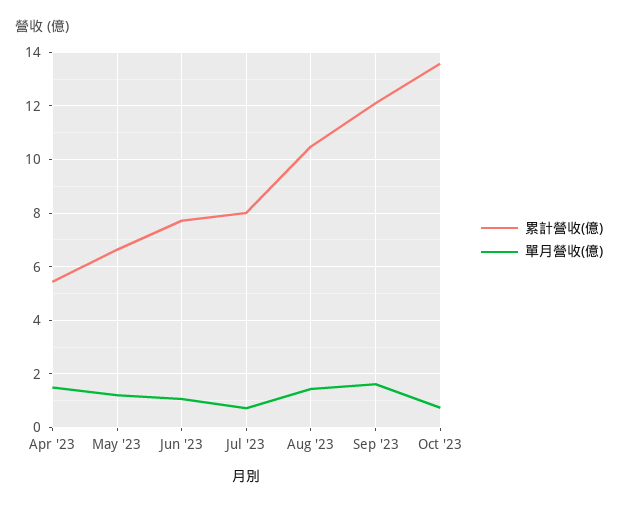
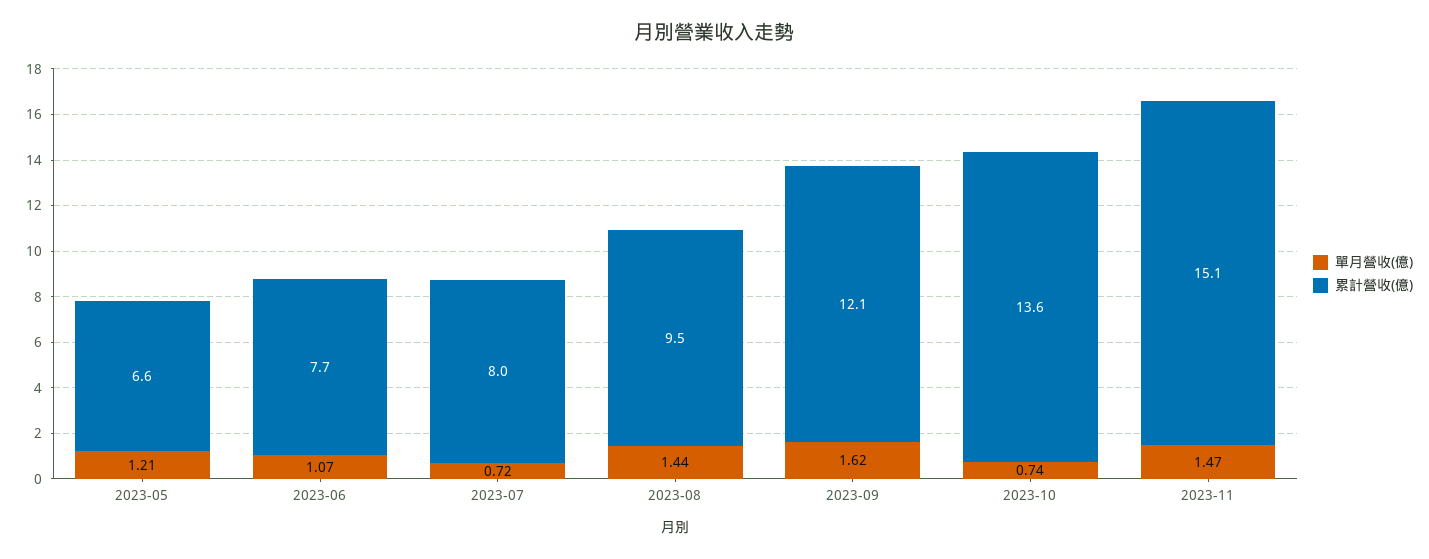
累計營收(億), Apr '23: 5.5 -> none
單月營收(億), Apr '23: 1.5 -> none
累計營收(億), Aug '23: 10.5 -> 9.5
單月營收(億), 2023-11: none -> 1.47
累計營收(億), 2023-11: none -> 15.1

